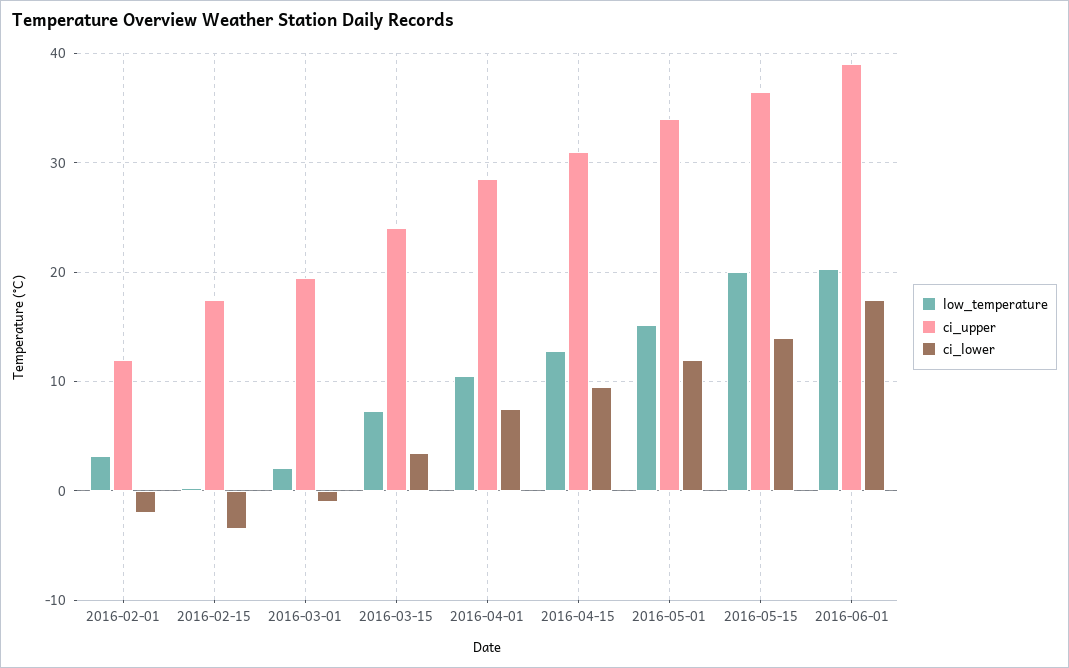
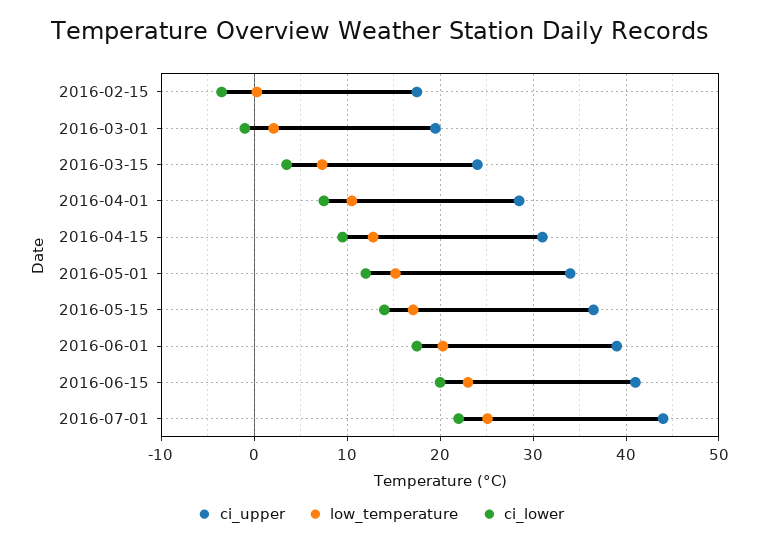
low_temperature, 2016-02-01: 3 -> none
ci_upper, 2016-02-01: 12 -> none
ci_lower, 2016-02-01: -2 -> none
low_temperature, 2016-05-15: 20 -> 17
ci_upper, 2016-06-15: none -> 41
low_temperature, 2016-06-15: none -> 23
ci_lower, 2016-06-15: none -> 20
ci_upper, 2016-07-01: none -> 44
low_temperature, 2016-07-01: none -> 25
ci_lower, 2016-07-01: none -> 22

